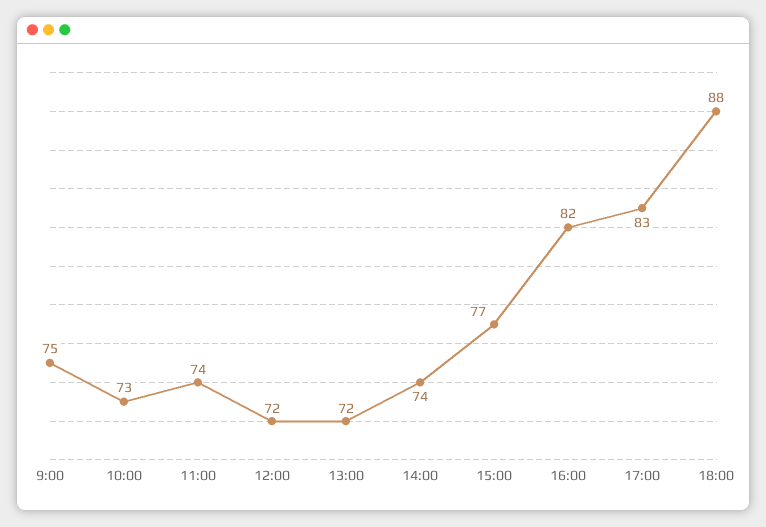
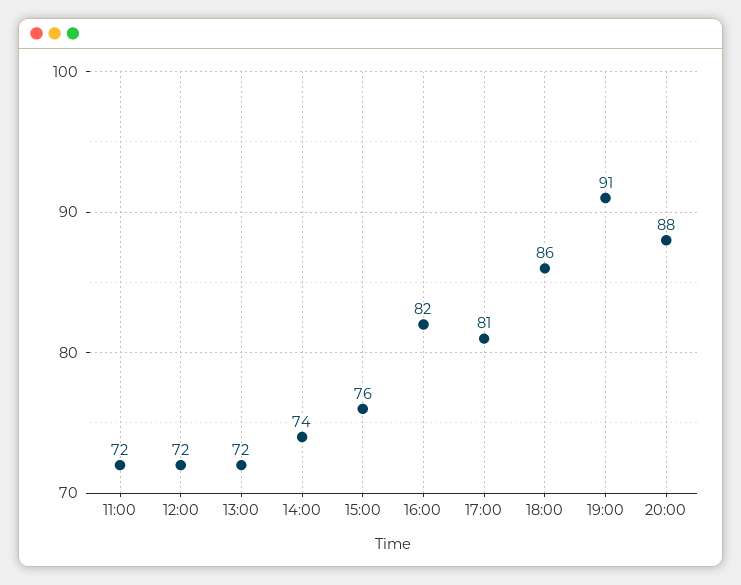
9:00: 75 -> none
10:00: 73 -> none
11:00: 74 -> 72
15:00: 77 -> 76
17:00: 83 -> 81
18:00: 88 -> 86
19:00: none -> 91
20:00: none -> 88

